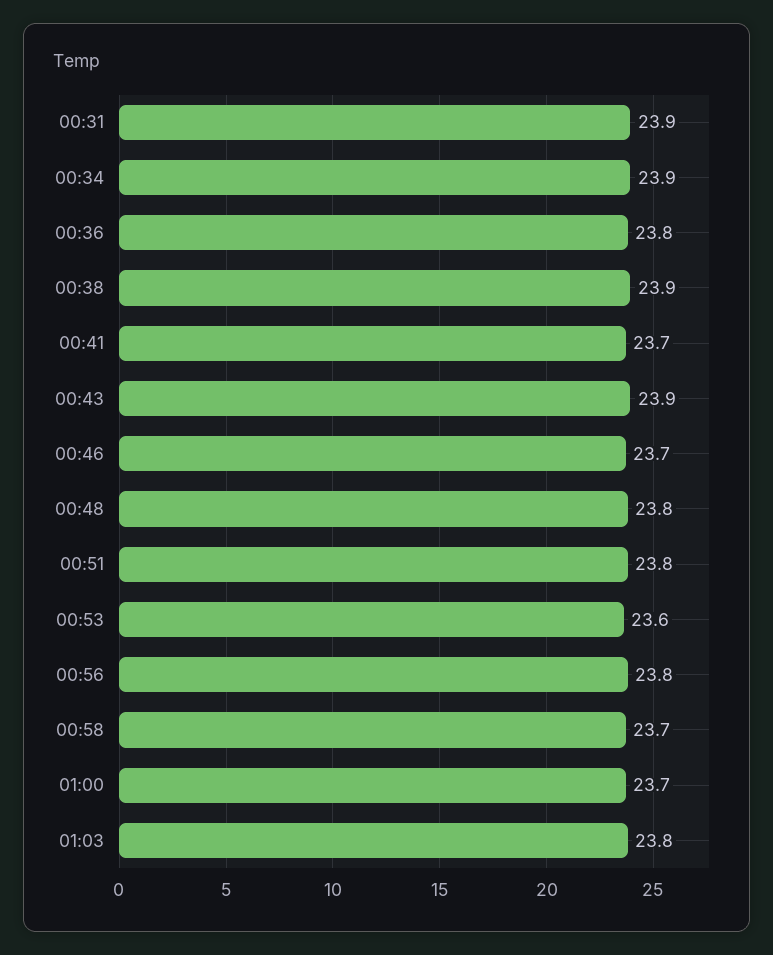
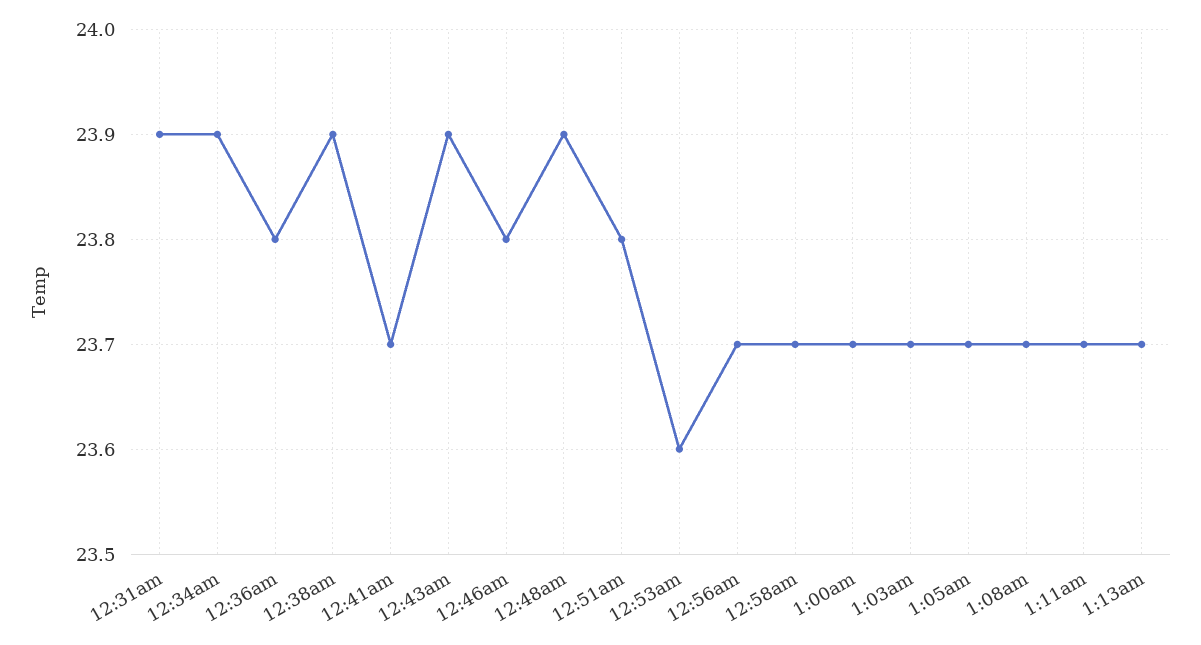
00:46: 23.7 -> 23.8
00:48: 23.8 -> 23.9
00:56: 23.8 -> 23.7
01:03: 23.8 -> 23.7
1:05am: none -> 23.7
1:08am: none -> 23.7
1:11am: none -> 23.7
1:13am: none -> 23.7

